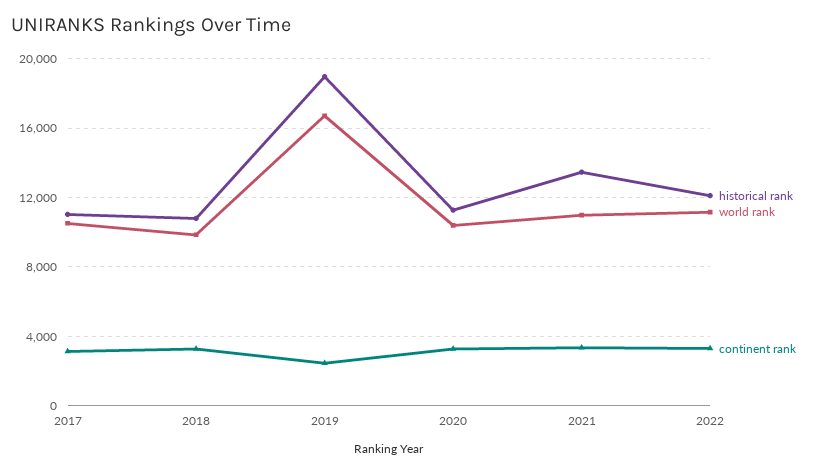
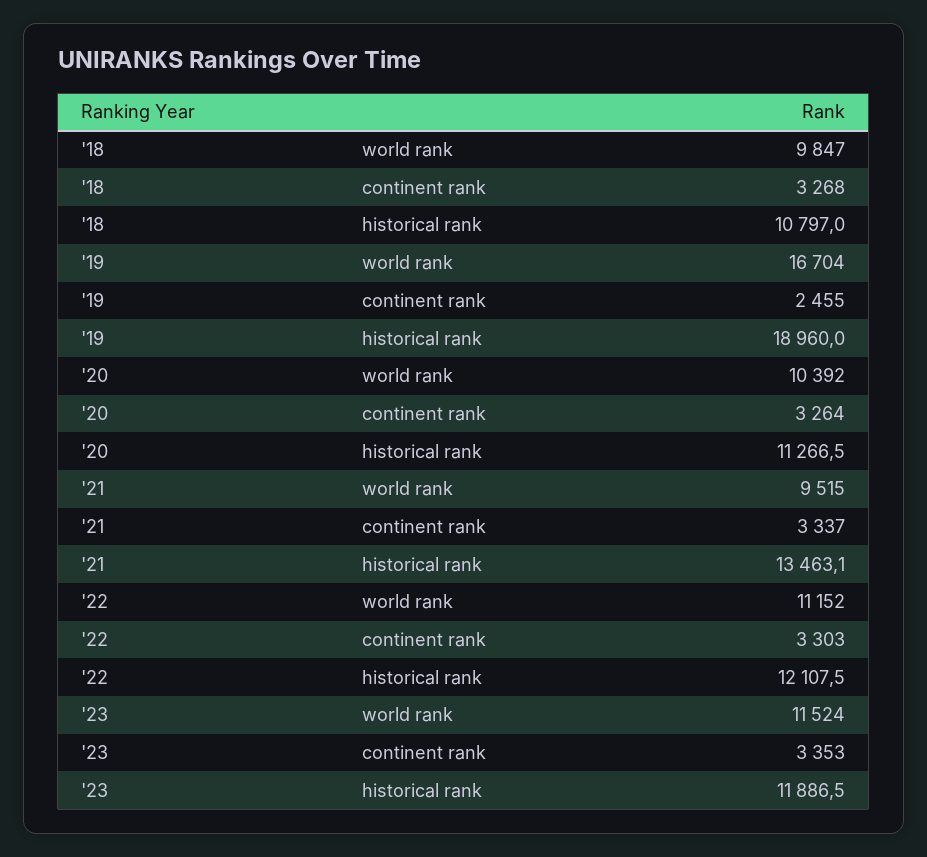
historical rank, 2017: 11000 -> none
world rank, 2017: 10500 -> none
continent rank, 2017: 3000 -> none
world rank, 2021: 11000 -> 9515
world rank, '23: none -> 11524
continent rank, '23: none -> 3353
historical rank, '23: none -> 11886.5

